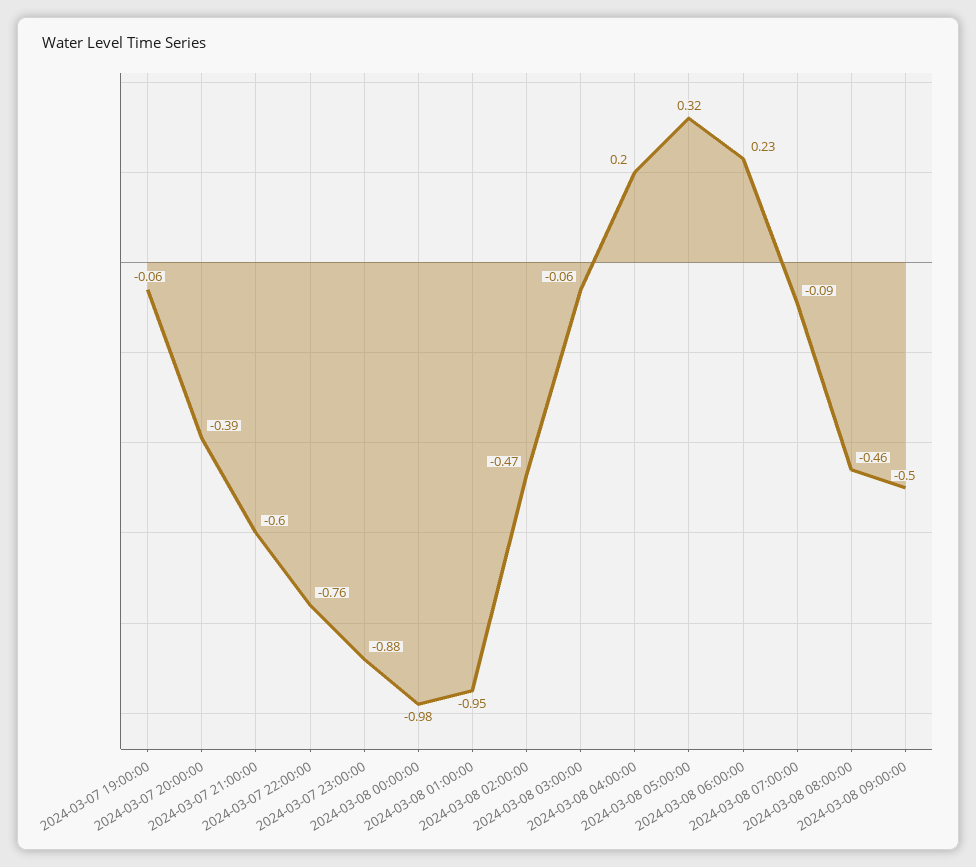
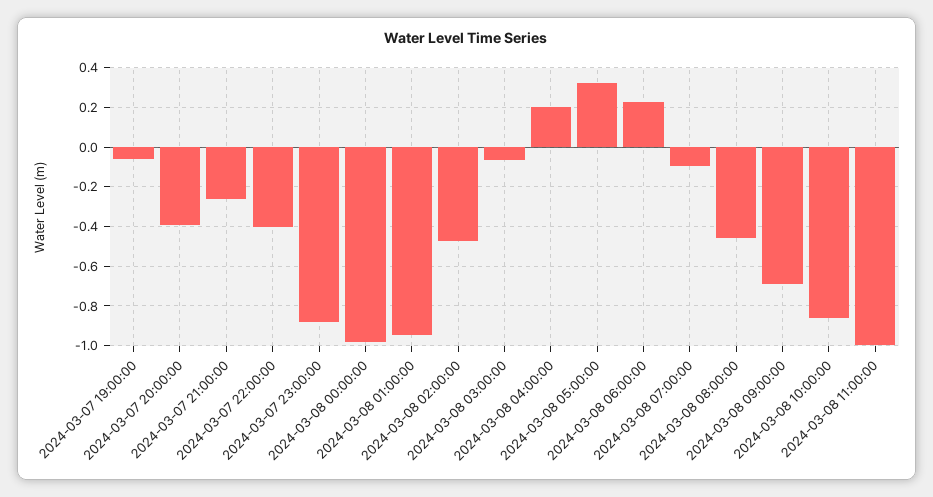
2024-03-07 21:00:00: -0.6 -> -0.25
2024-03-07 22:00:00: -0.76 -> -0.4
2024-03-08 09:00:00: -0.5 -> -0.7
2024-03-08 10:00:00: none -> -0.85
2024-03-08 11:00:00: none -> -1

